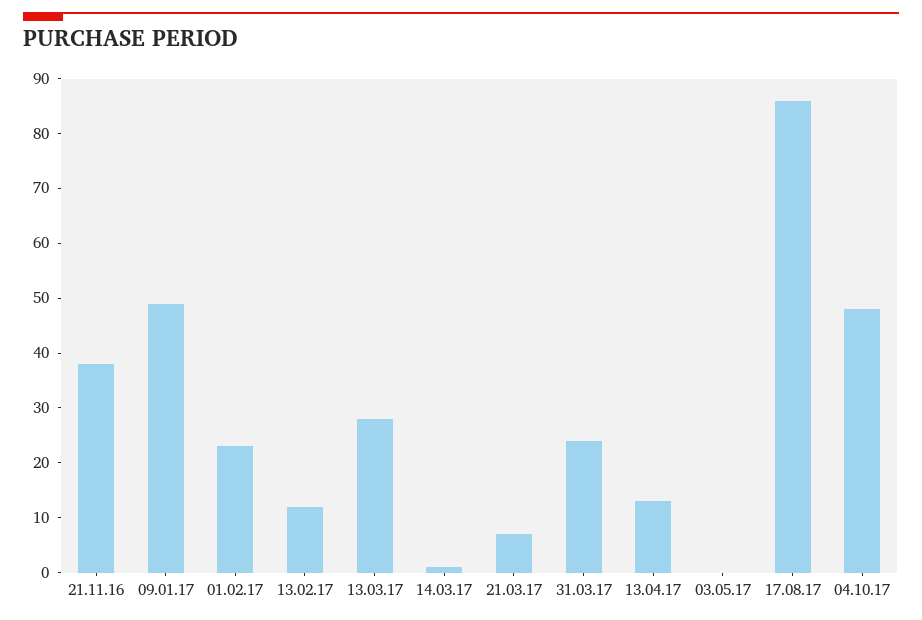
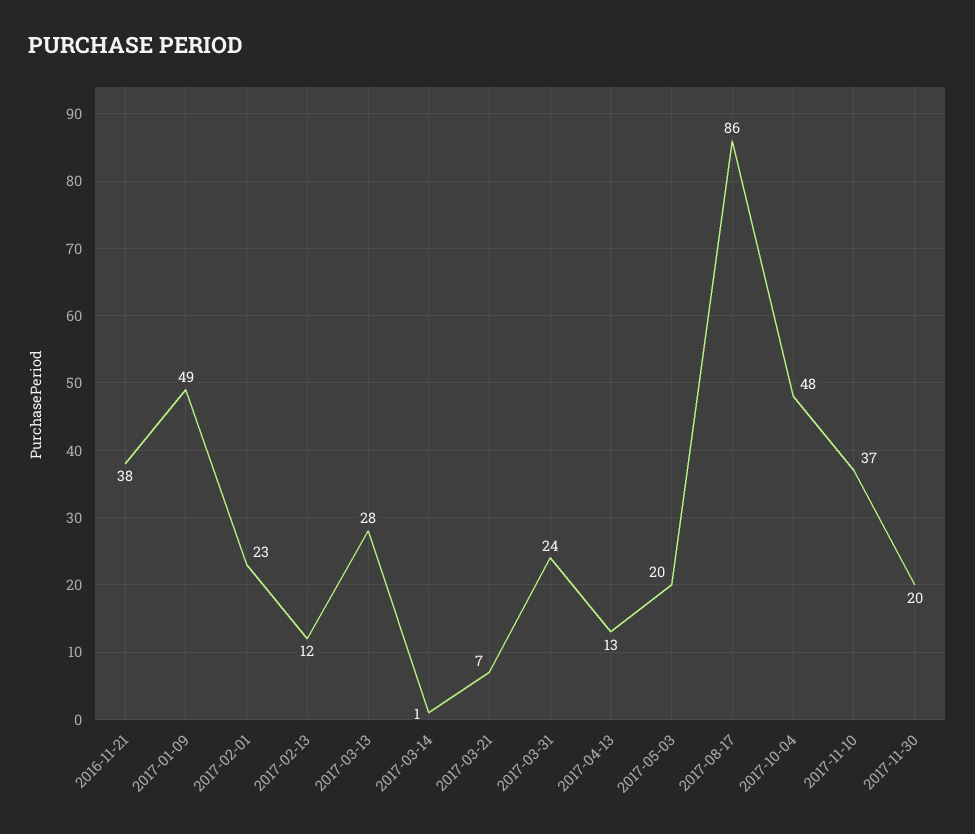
03.05.17: 0 -> 20
2017-11-10: none -> 37
2017-11-30: none -> 20

